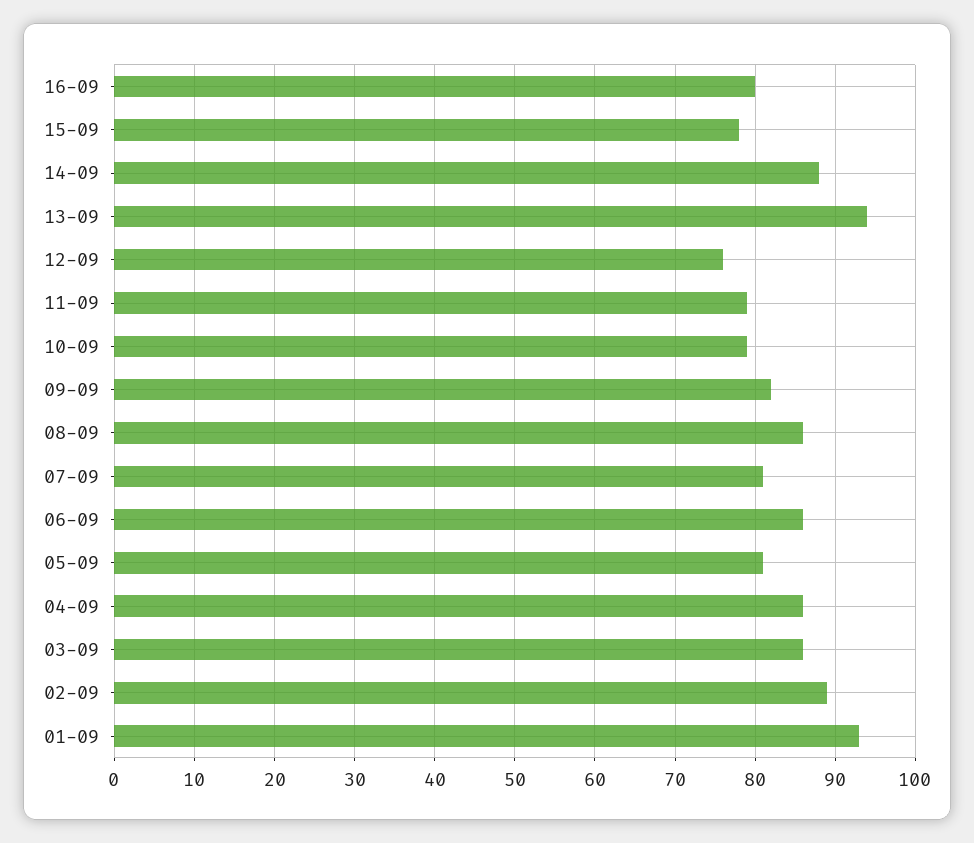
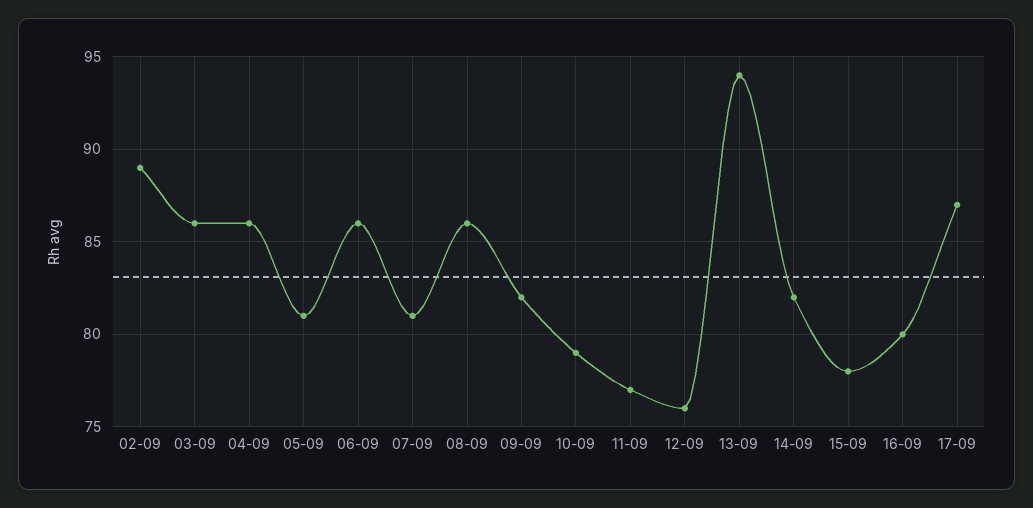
14-09: 88 -> 82
11-09: 79 -> 77
01-09: 93 -> none
17-09: none -> 87

